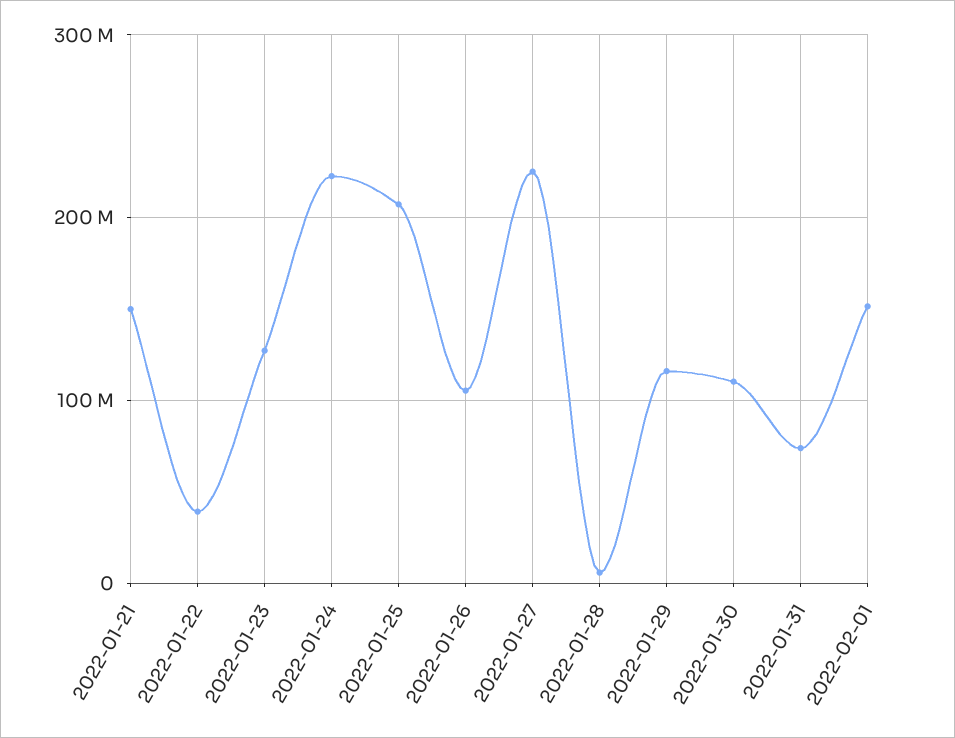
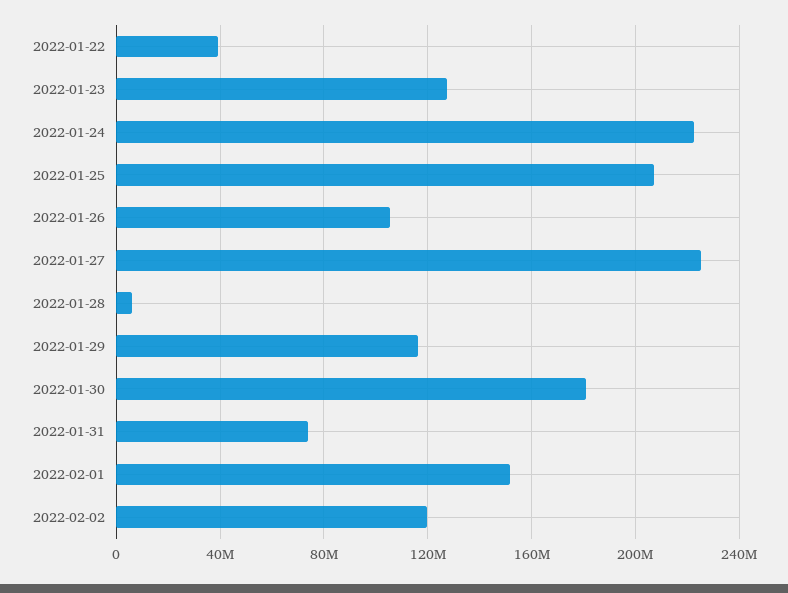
2022-01-21: 150000000 -> none
2022-01-30: 110000000 -> 180000000
2022-02-02: none -> 120000000

